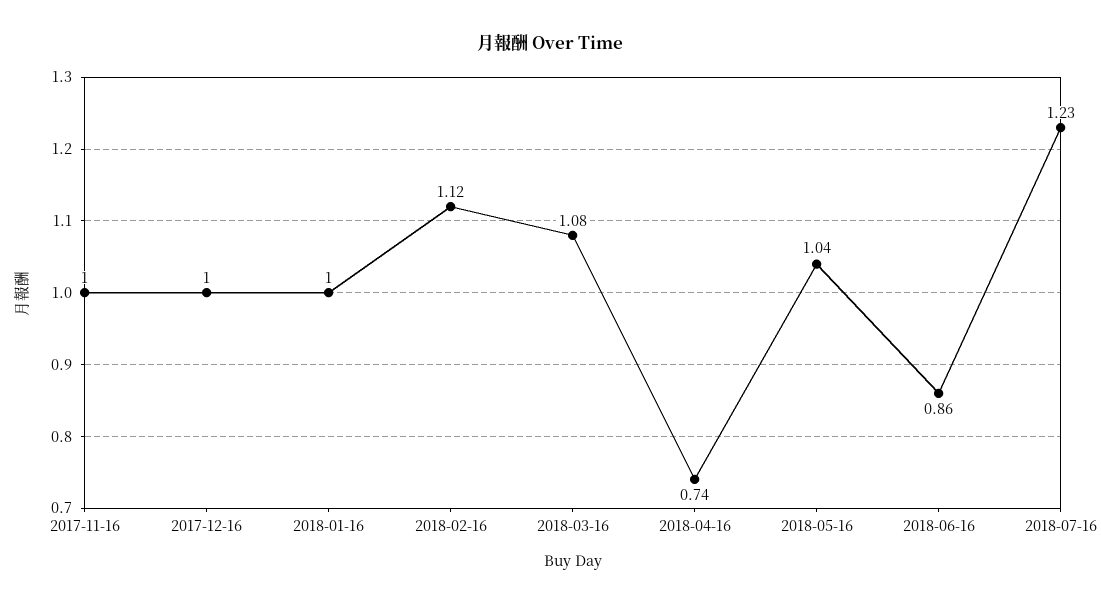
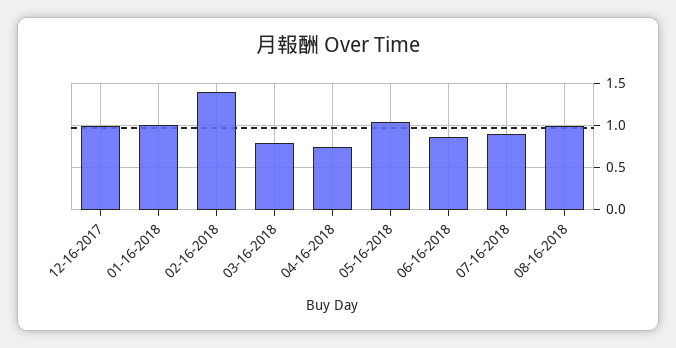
2017-11-16: 1 -> none
2018-02-16: 1.12 -> 1.4
2018-03-16: 1.08 -> 0.8
2018-07-16: 1.23 -> 0.9
08-16-2018: none -> 1

